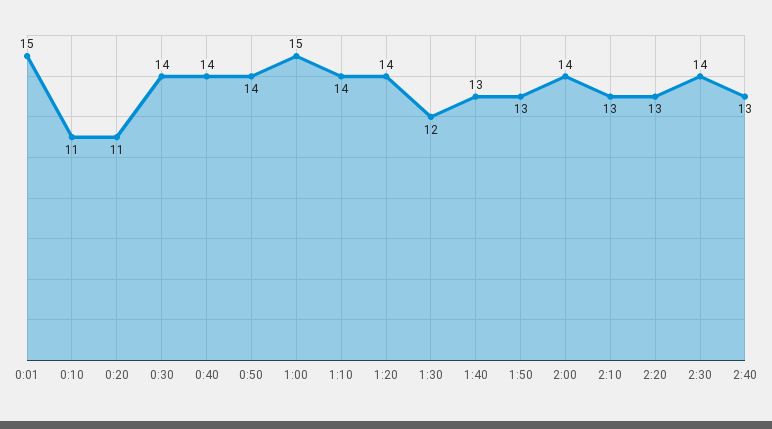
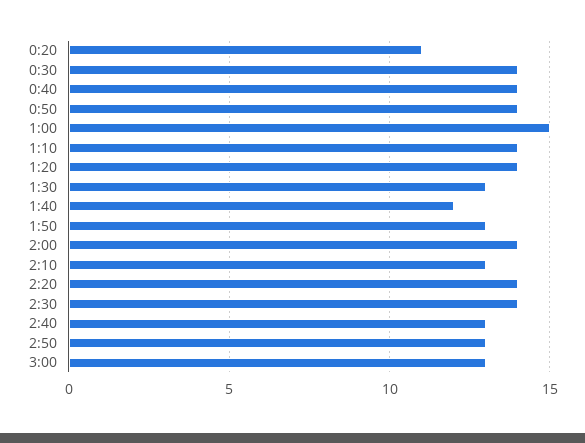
0:01: 15 -> none
0:10: 11 -> none
1:30: 12 -> 13
1:40: 13 -> 12
2:20: 13 -> 14
2:50: none -> 13
3:00: none -> 13

